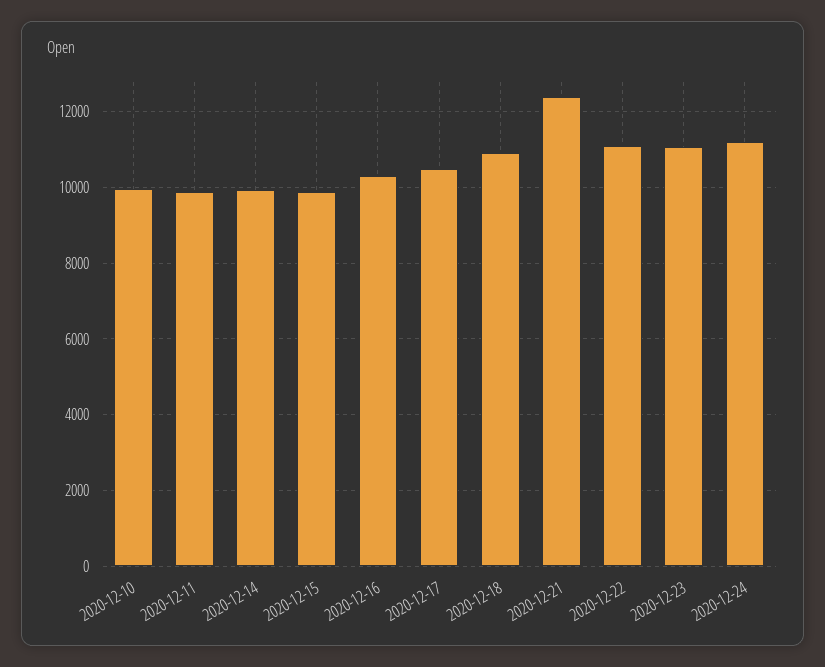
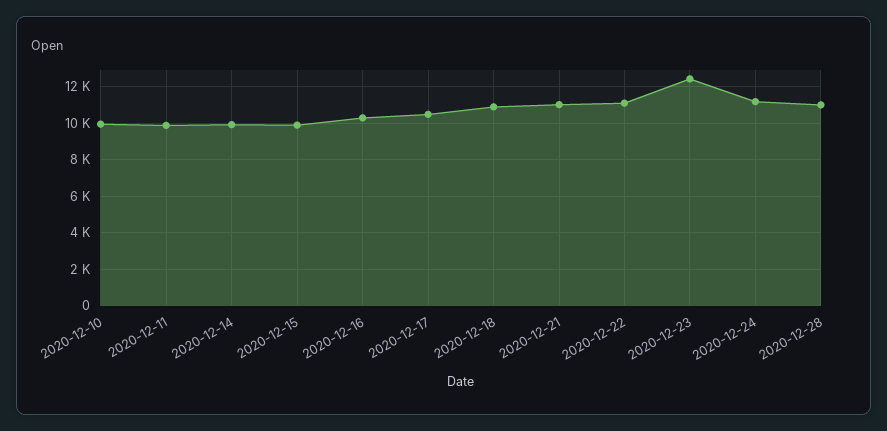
2020-12-21: 12400 -> 11000
2020-12-23: 11000 -> 12500
2020-12-28: none -> 11000

